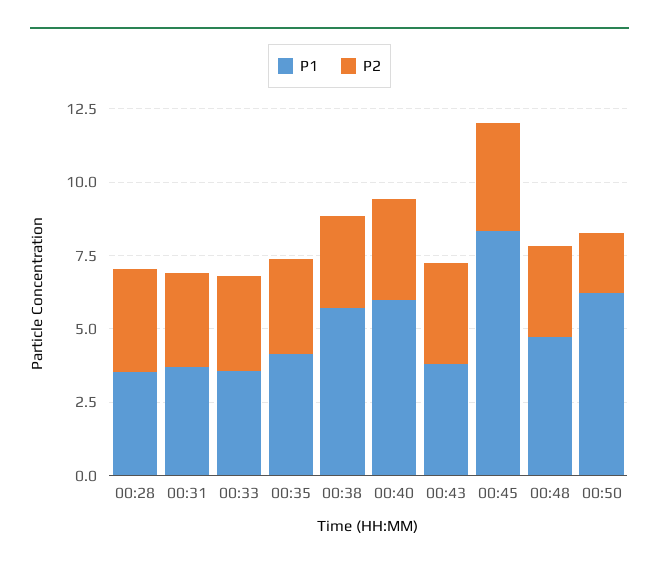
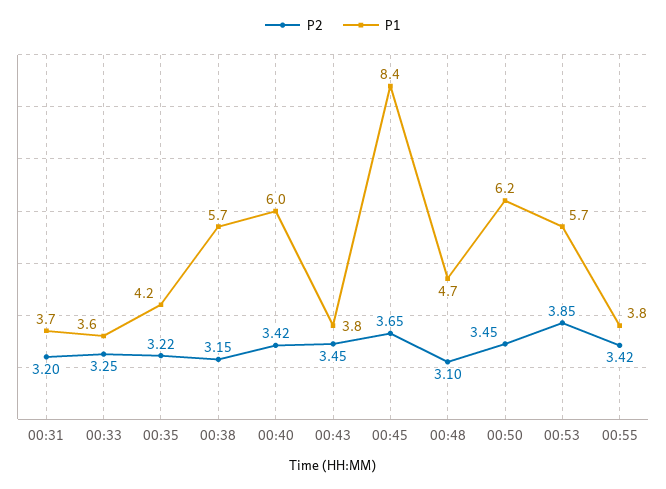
P1, 00:28: 3.5 -> none
P2, 00:28: 3.5 -> none
P2, 00:50: 2 -> 3.45
P2, 00:53: none -> 3.85
P1, 00:53: none -> 5.7
P2, 00:55: none -> 3.42
P1, 00:55: none -> 3.8

